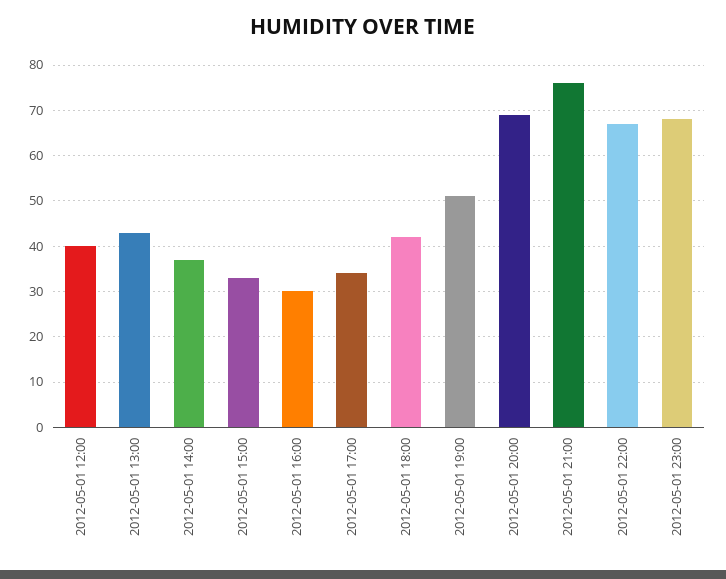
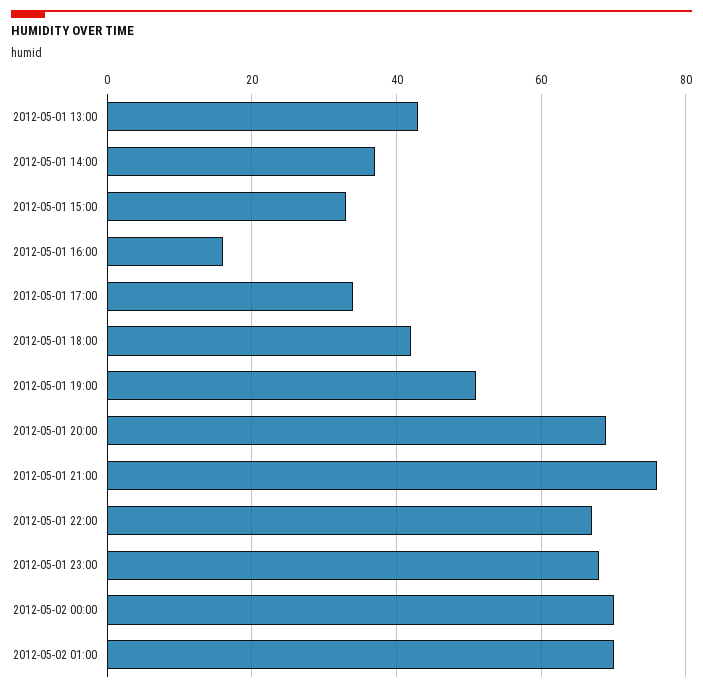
2012-05-01 12:00: 40 -> none
2012-05-01 16:00: 30 -> 15
2012-05-02 00:00: none -> 70
2012-05-02 01:00: none -> 70

